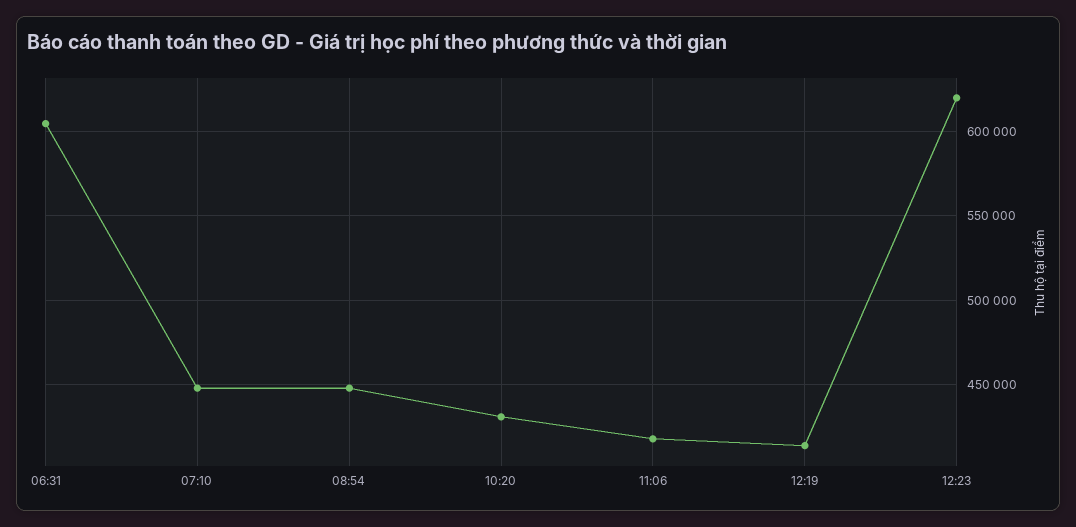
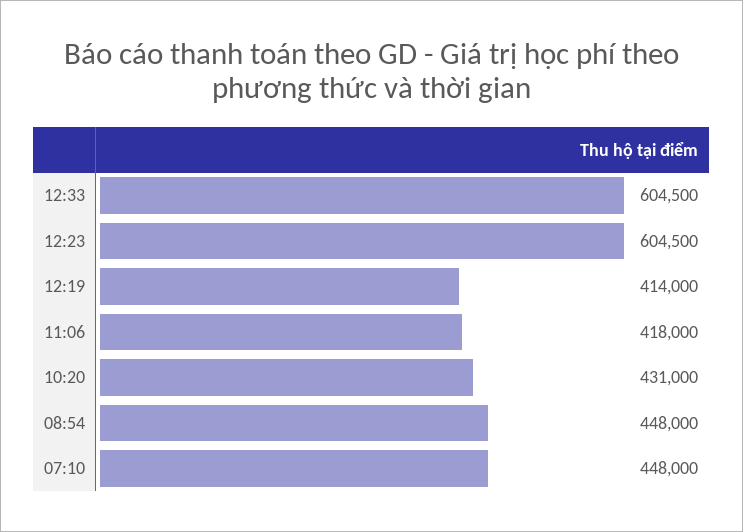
06:31: 605000 -> none
12:23: 620000 -> 604500
12:33: none -> 604500

